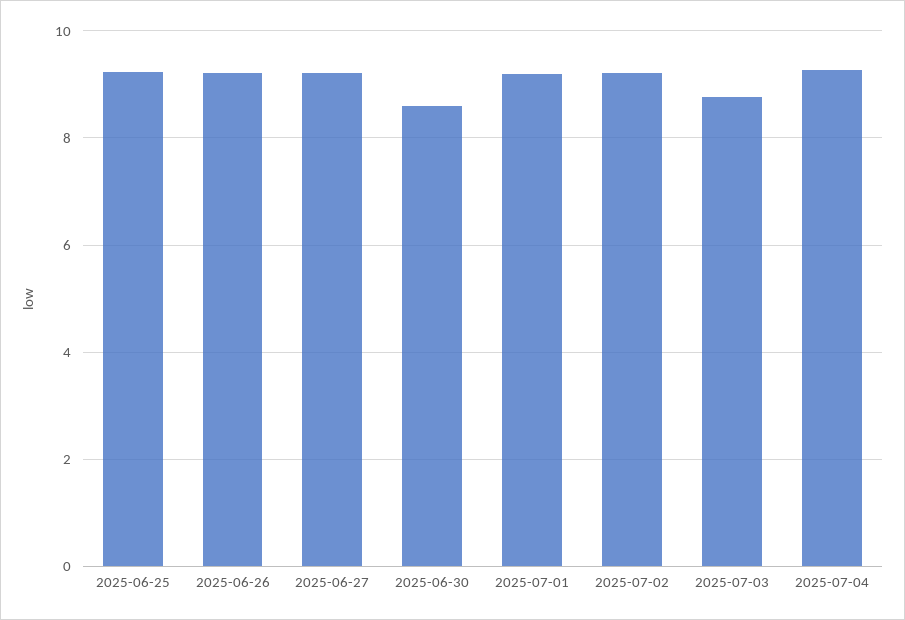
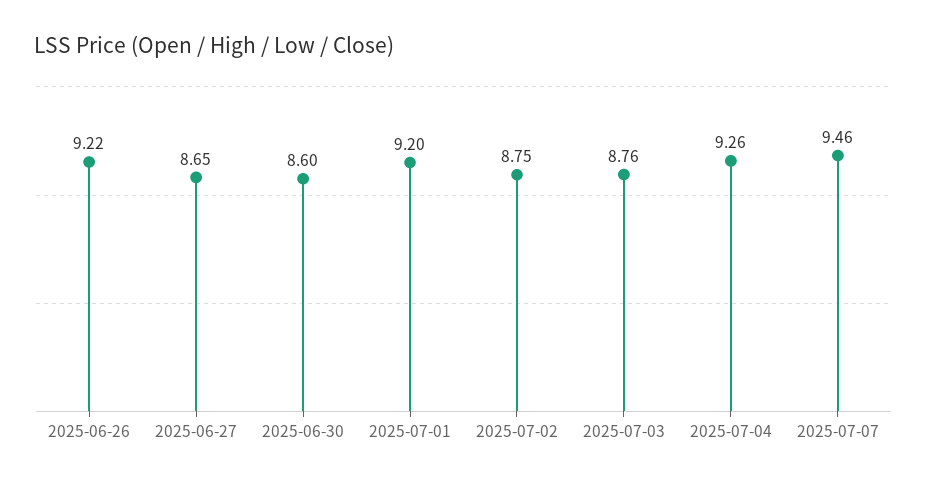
2025-06-25: 9.2 -> none
2025-06-27: 9.2 -> 8.65
2025-07-02: 9.2 -> 8.75
2025-07-07: none -> 9.46

